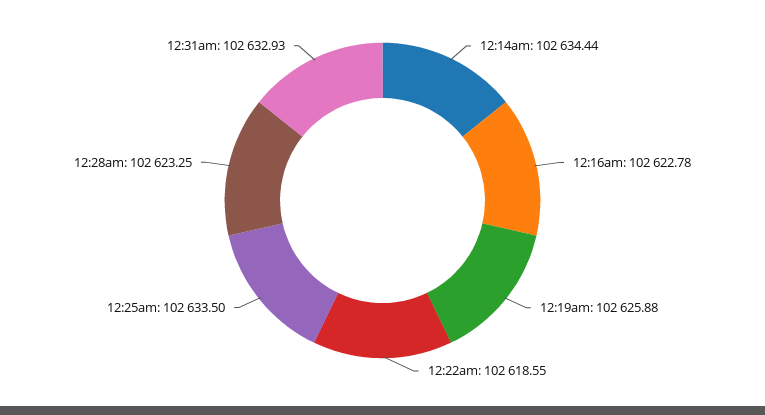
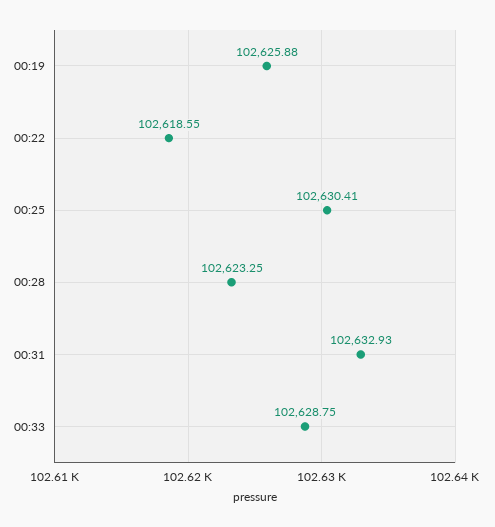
12:14am: 102634.44 -> none
12:16am: 102622.78 -> none
12:25am: 102633.5 -> 102630.41
00:33: none -> 102628.75

